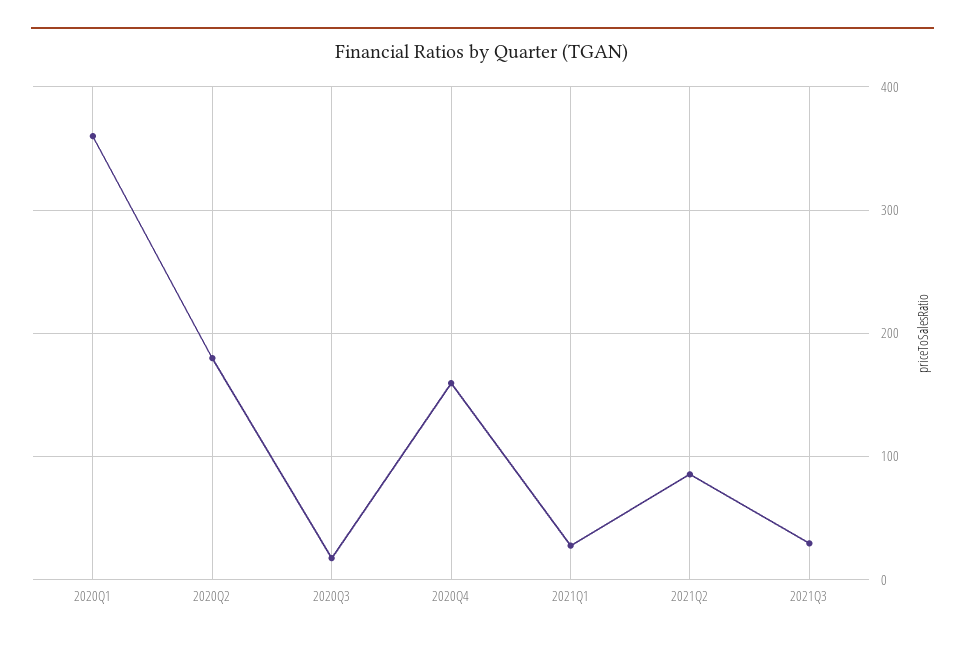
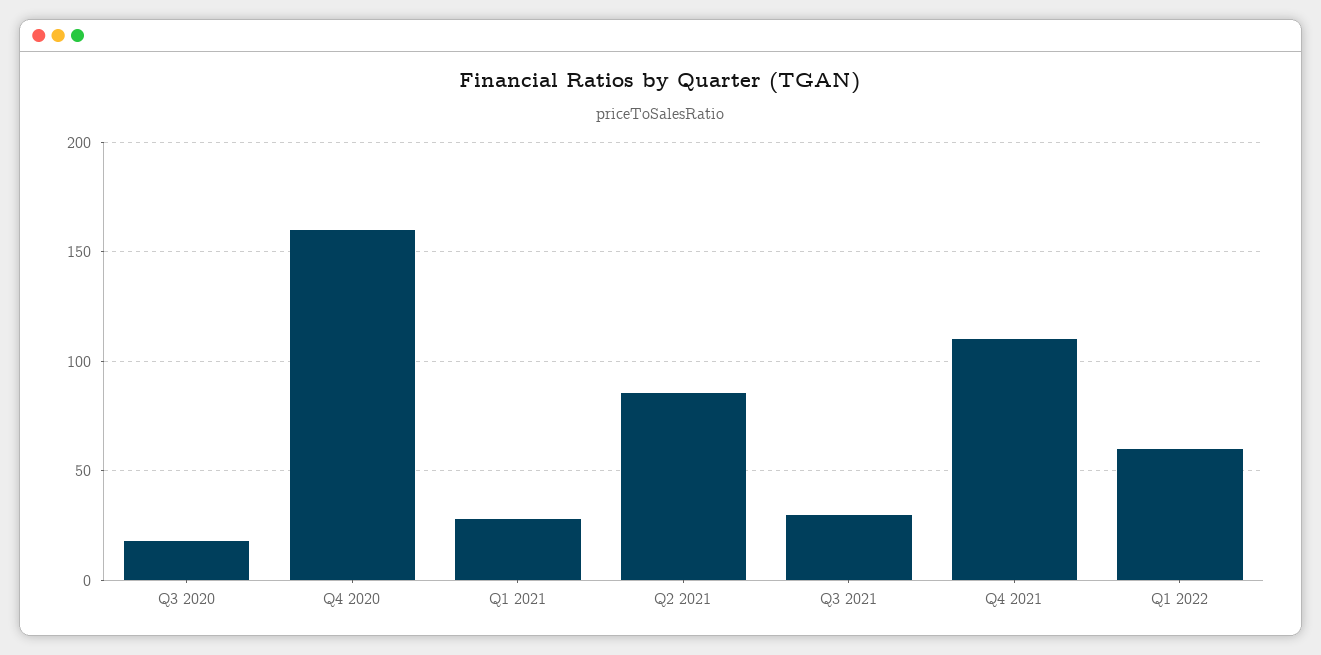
2020Q1: 360 -> none
2020Q2: 180 -> none
Q4 2021: none -> 110
Q1 2022: none -> 60

